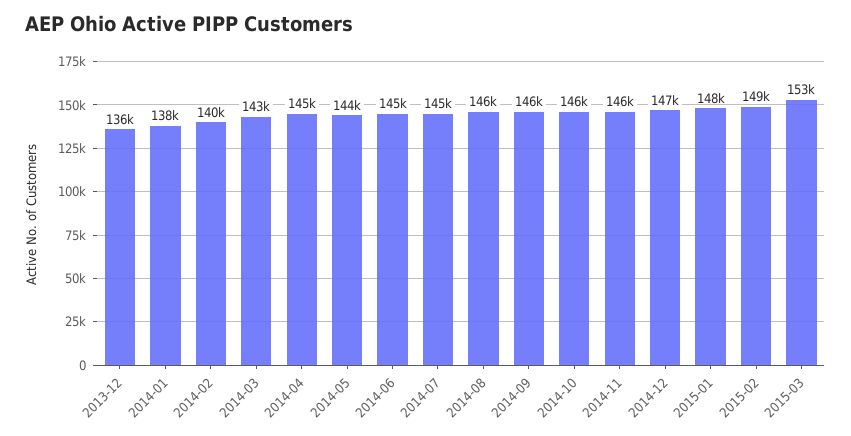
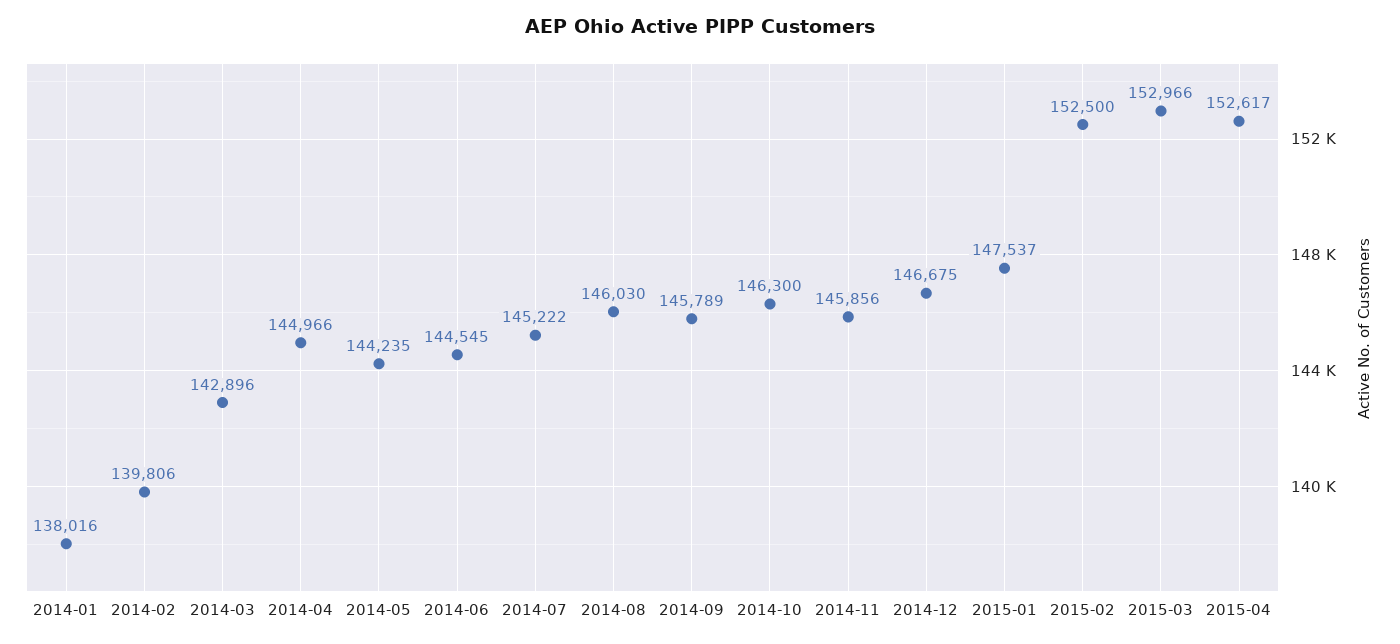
2013-12: 136000 -> none
2015-02: 149000 -> 152500
2015-04: none -> 152617

